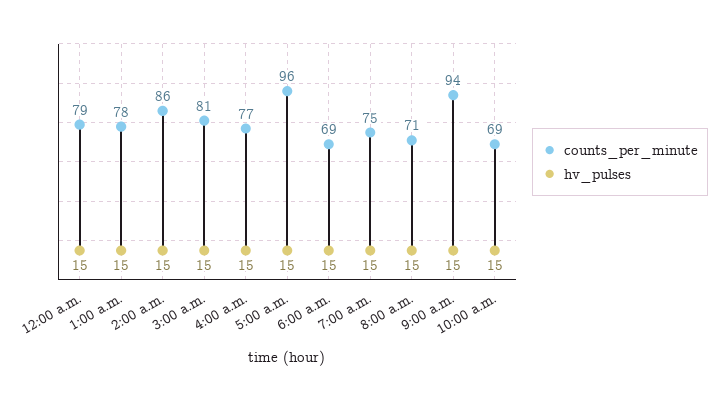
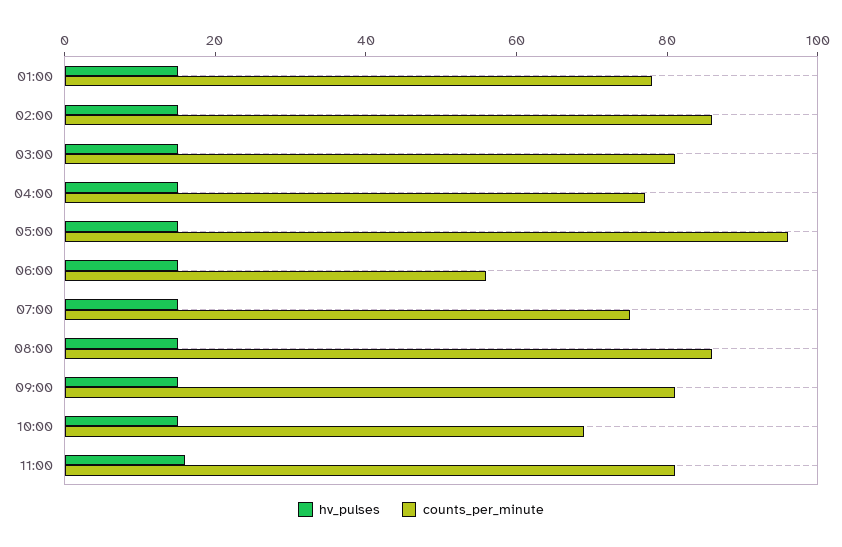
counts_per_minute, 12:00 a.m.: 79 -> none
hv_pulses, 12:00 a.m.: 15 -> none
counts_per_minute, 6:00 a.m.: 69 -> 55
counts_per_minute, 8:00 a.m.: 71 -> 85
counts_per_minute, 9:00 a.m.: 94 -> 80
hv_pulses, 11:00: none -> 15
counts_per_minute, 11:00: none -> 80

